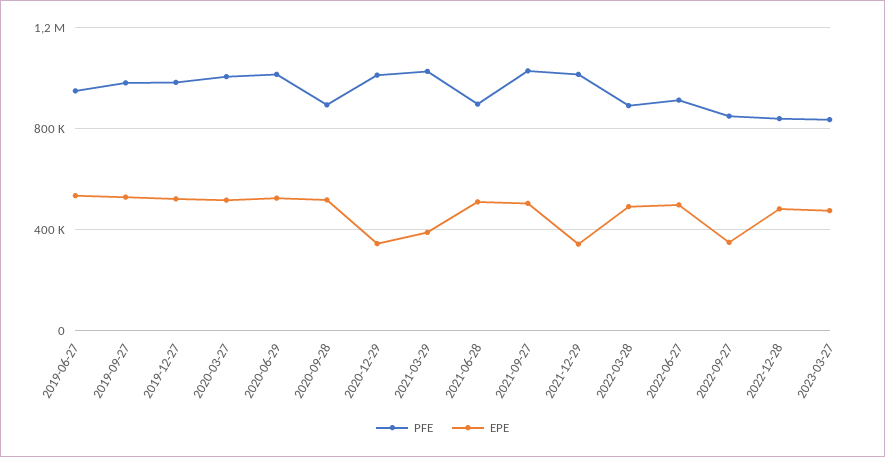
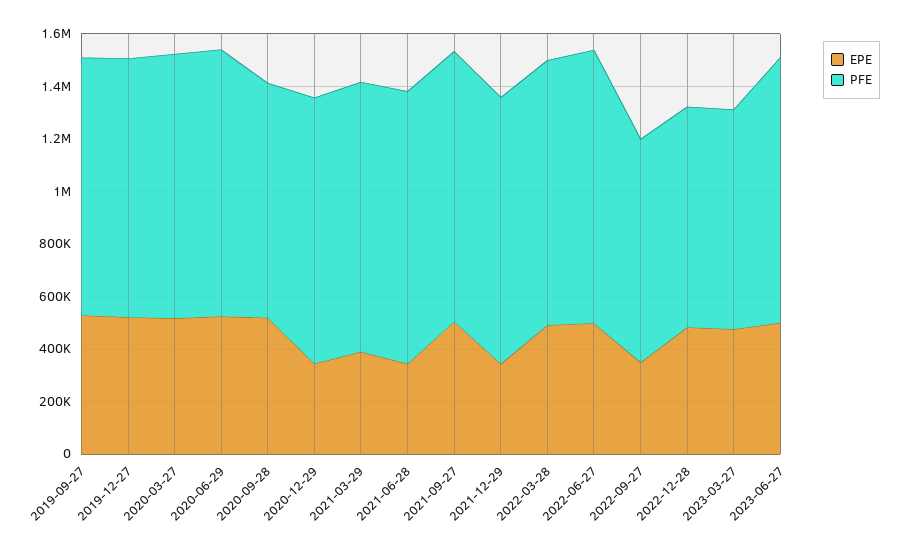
PFE, 2019-06-27: 950000 -> none
EPE, 2019-06-27: 550000 -> none
PFE, 2021-06-28: 900000 -> 1050000
EPE, 2021-06-28: 500000 -> 350000
PFE, 2022-03-28: 900000 -> 1000000
PFE, 2022-06-27: 900000 -> 1050000
EPE, 2023-06-27: none -> 500000
PFE, 2023-06-27: none -> 1000000

